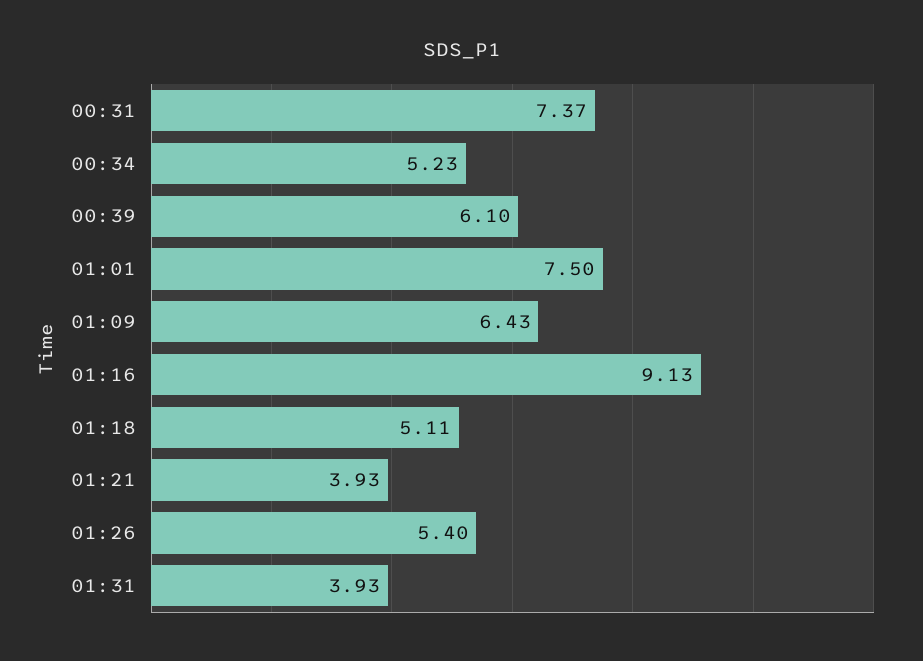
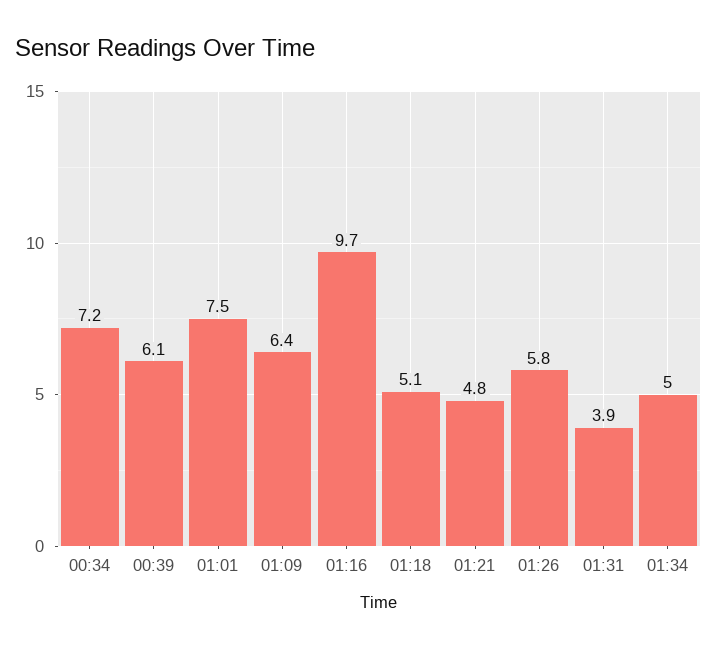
00:31: 7.37 -> none
00:34: 5.23 -> 7.2
01:16: 9.13 -> 9.7
01:21: 3.93 -> 4.8
01:26: 5.4 -> 5.8
01:34: none -> 5

